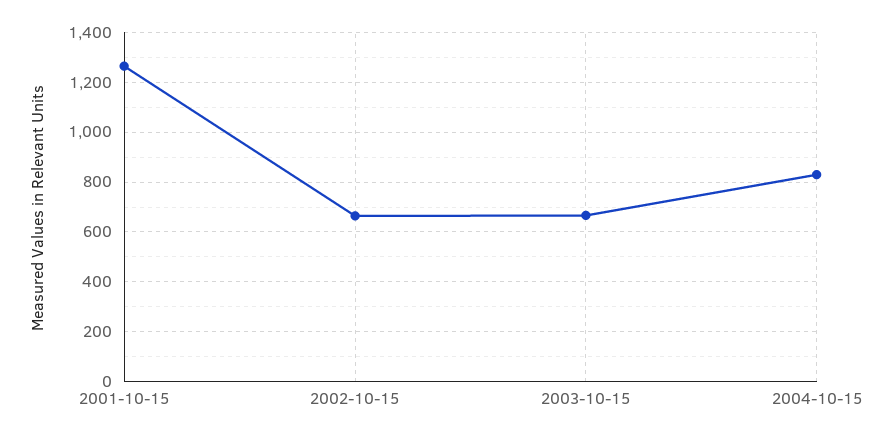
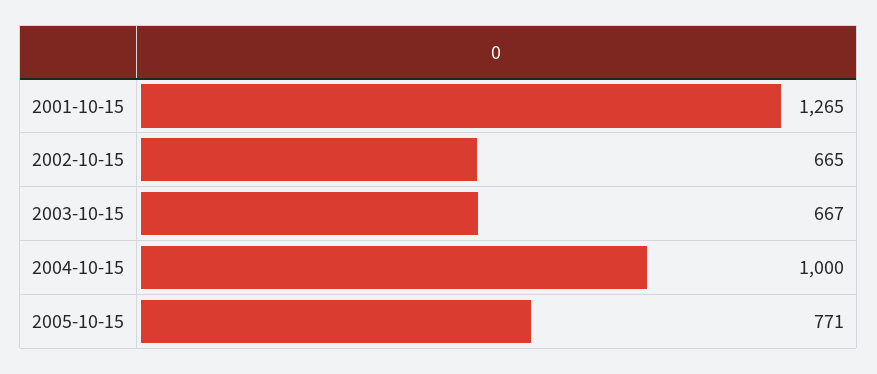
2004-10-15: 825 -> 1000
2005-10-15: none -> 771

